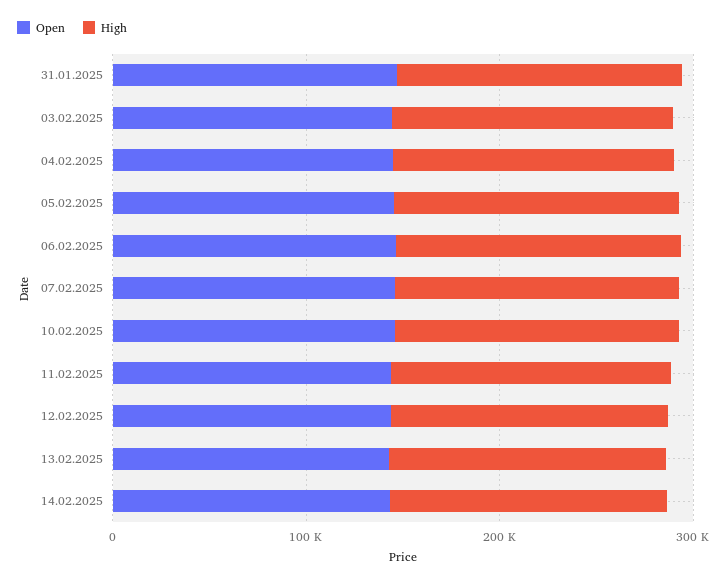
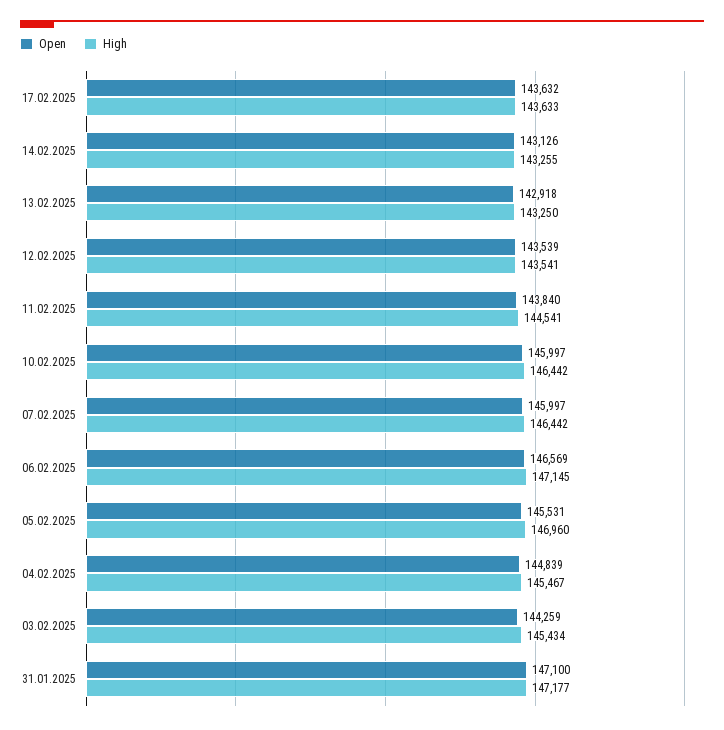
Open, 17.02.2025: none -> 143632
High, 17.02.2025: none -> 143633

